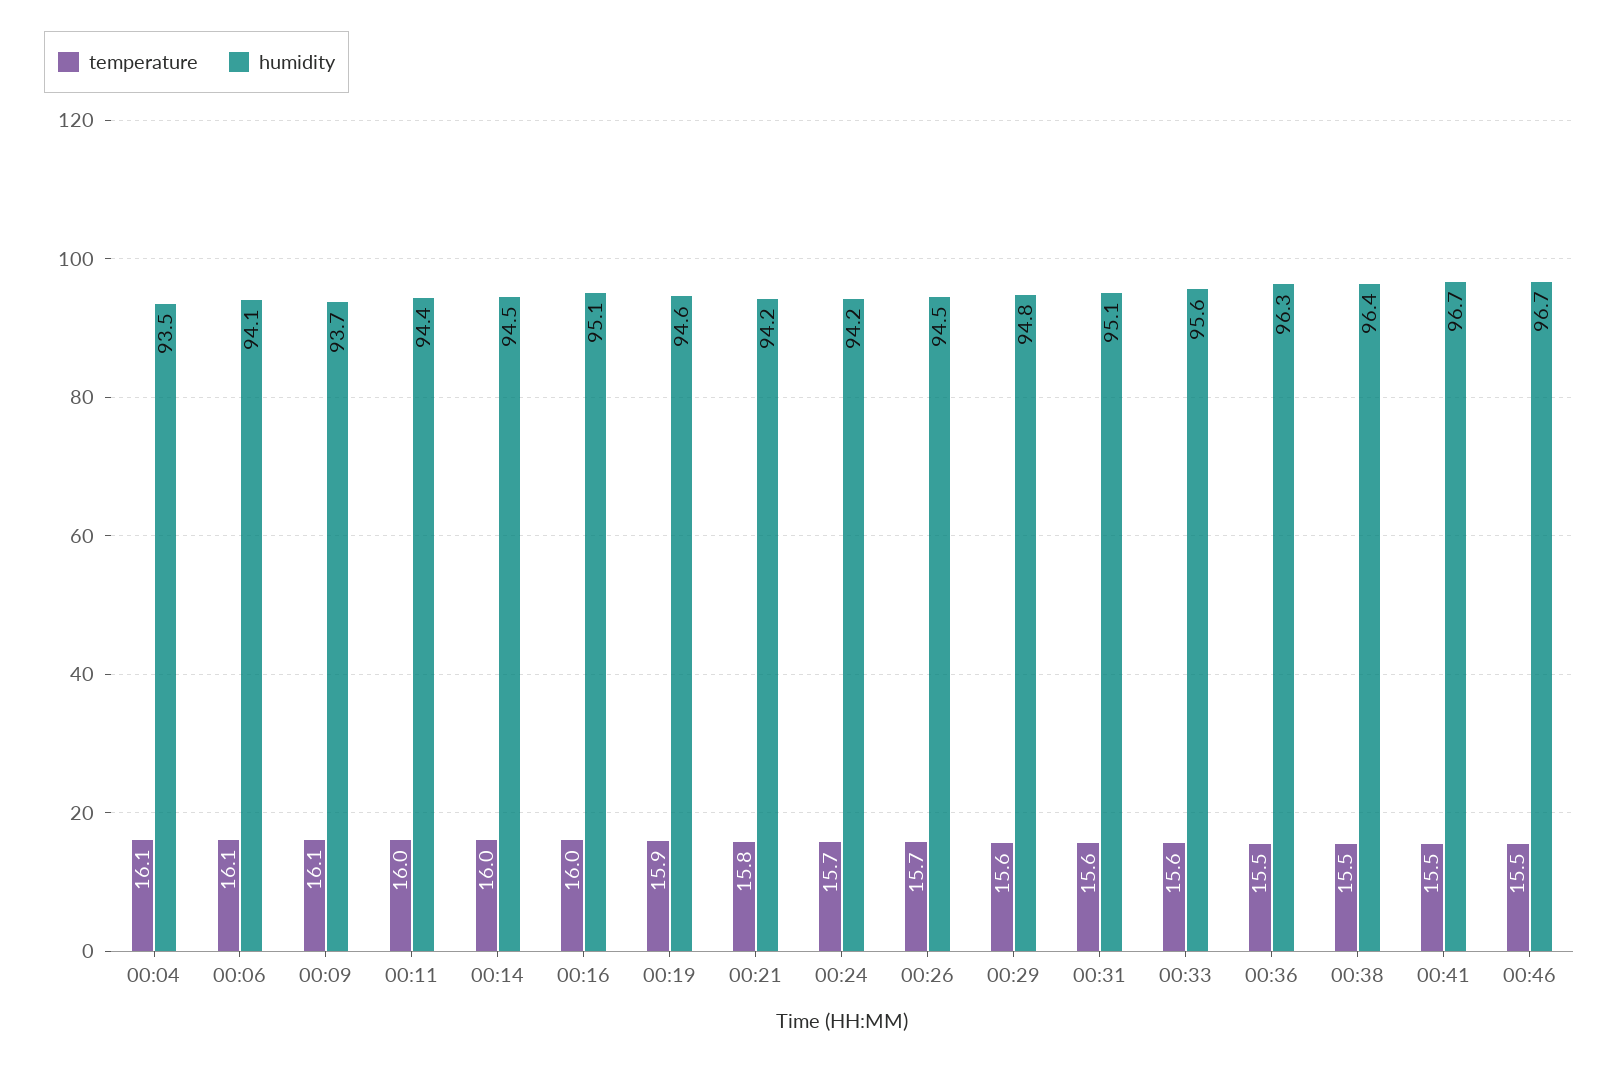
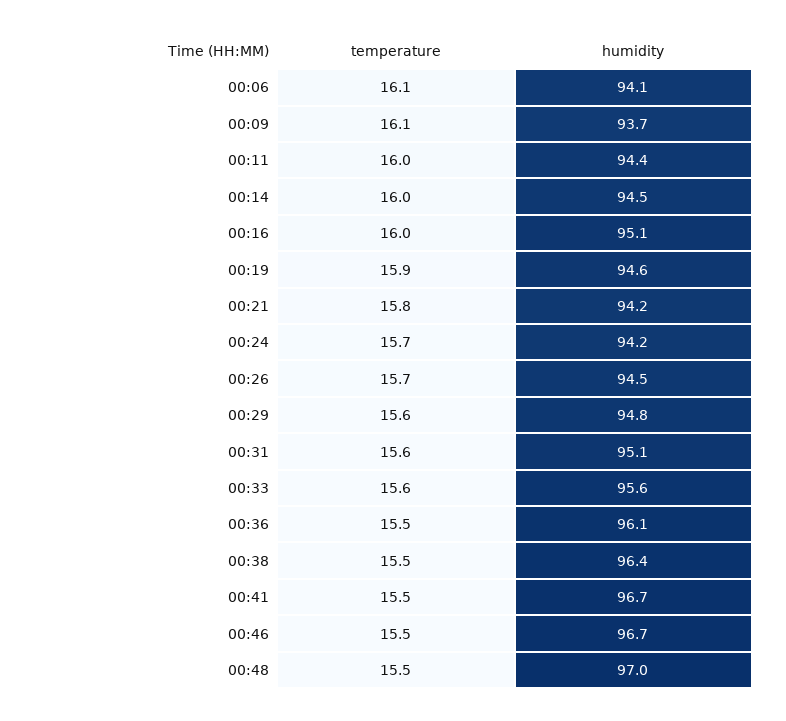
temperature, 00:04: 16.1 -> none
humidity, 00:04: 93.5 -> none
humidity, 00:36: 96.3 -> 96.1
temperature, 00:48: none -> 15.5
humidity, 00:48: none -> 97

